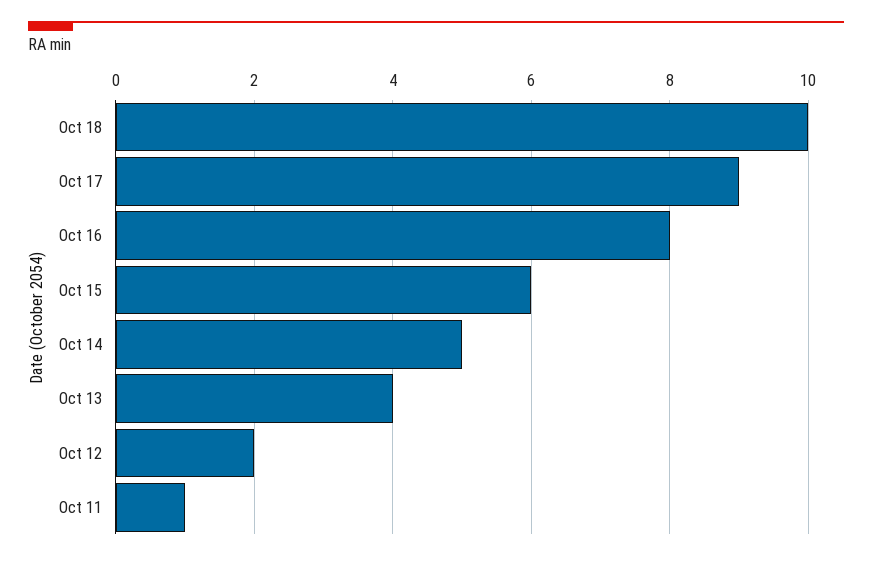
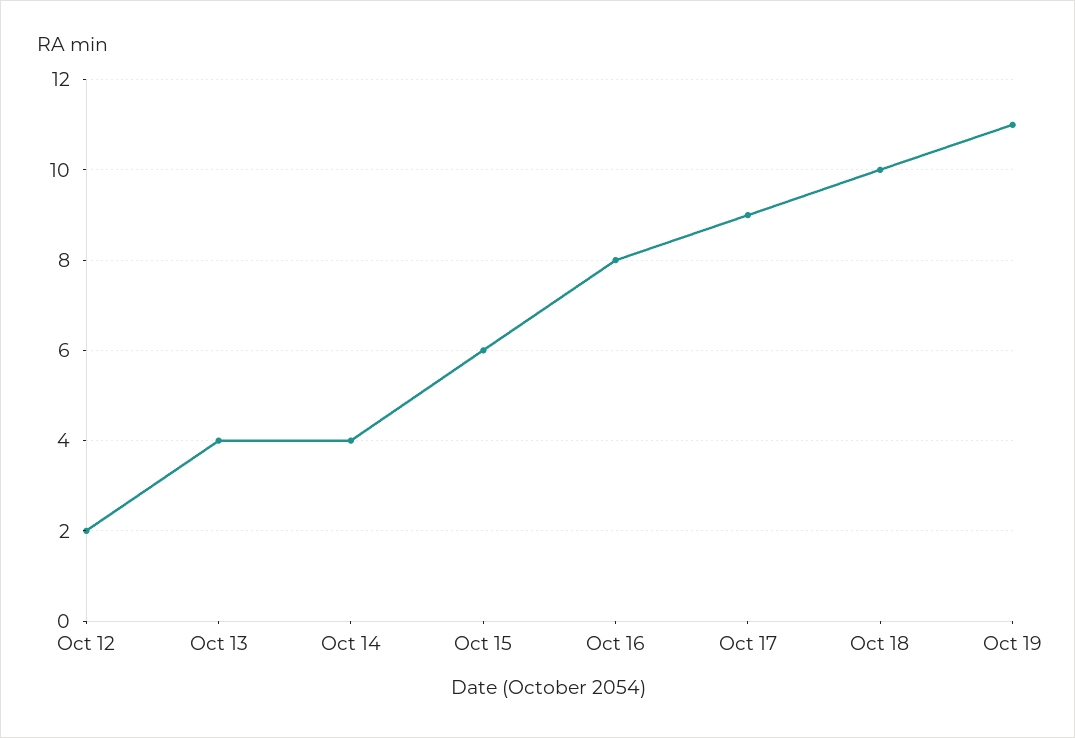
Oct 14: 5 -> 4
Oct 11: 1 -> none
Oct 19: none -> 11

